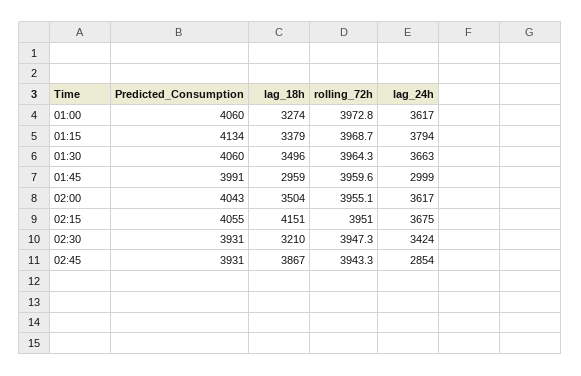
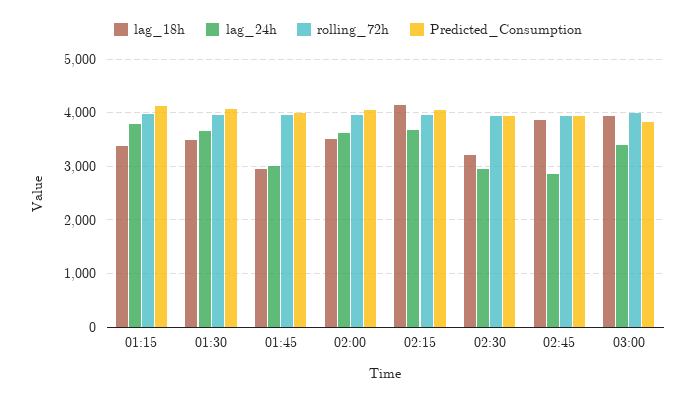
Predicted_Consumption, 01:00: 4060 -> none
lag_18h, 01:00: 3274 -> none
rolling_72h, 01:00: 3972.8 -> none
lag_24h, 01:00: 3617 -> none
lag_24h, 02:30: 3424 -> 3000
lag_18h, 03:00: none -> 4000
lag_24h, 03:00: none -> 3400
rolling_72h, 03:00: none -> 4000
Predicted_Consumption, 03:00: none -> 3800

